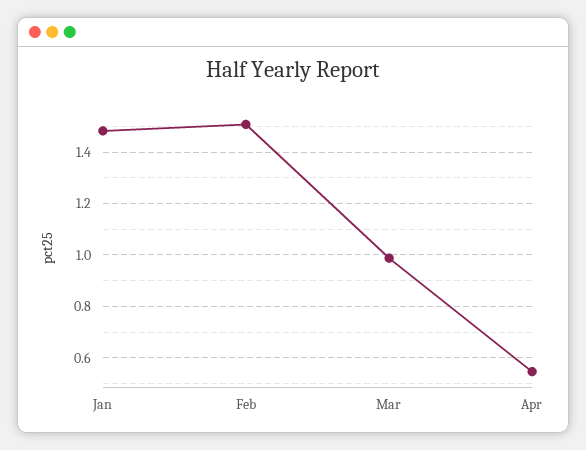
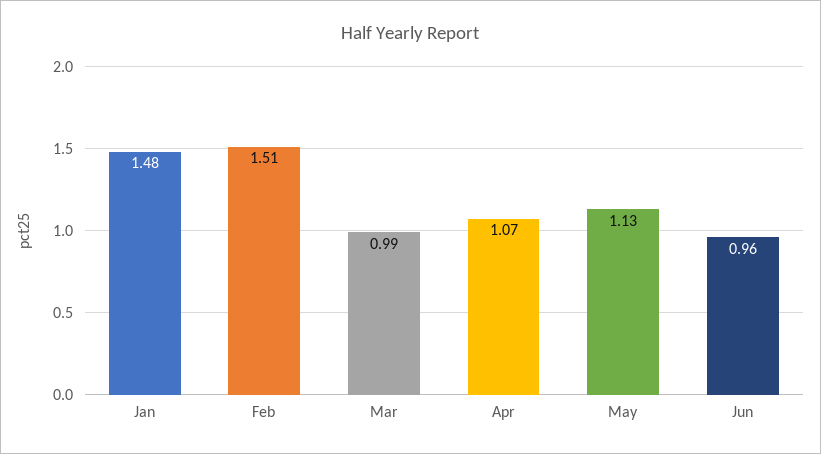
Apr: 0.55 -> 1.07
May: none -> 1.13
Jun: none -> 0.96

